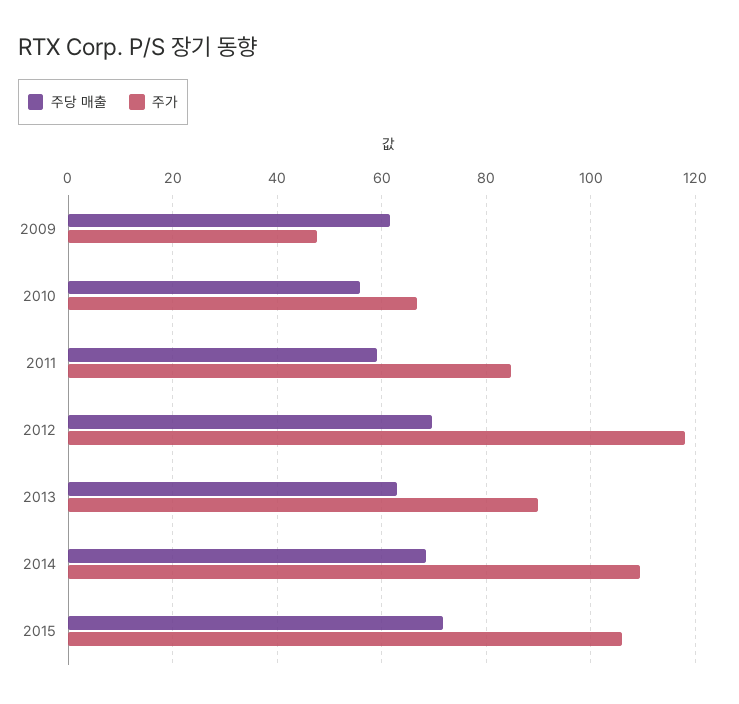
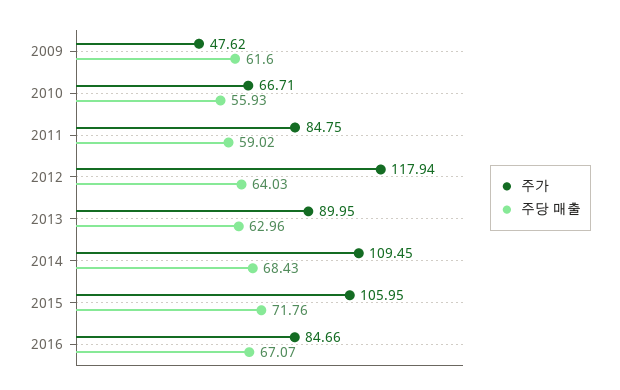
주당 매출, 2012: 70 -> 64.03
주가, 2016: none -> 84.66
주당 매출, 2016: none -> 67.07

